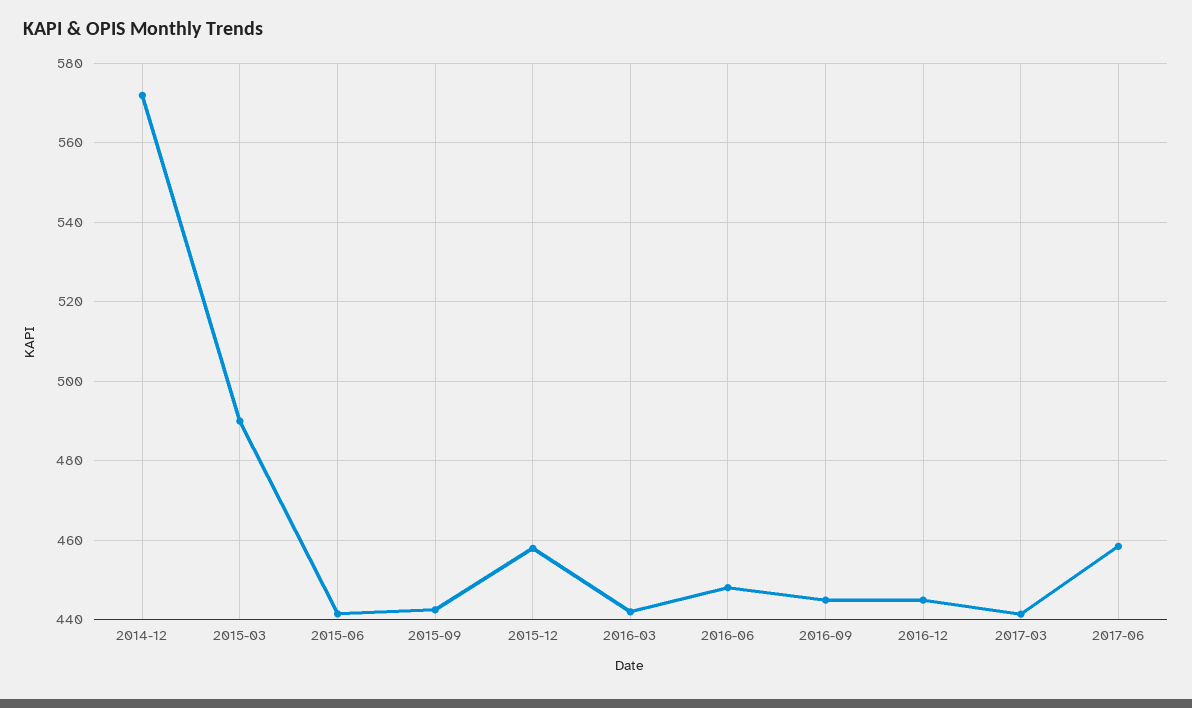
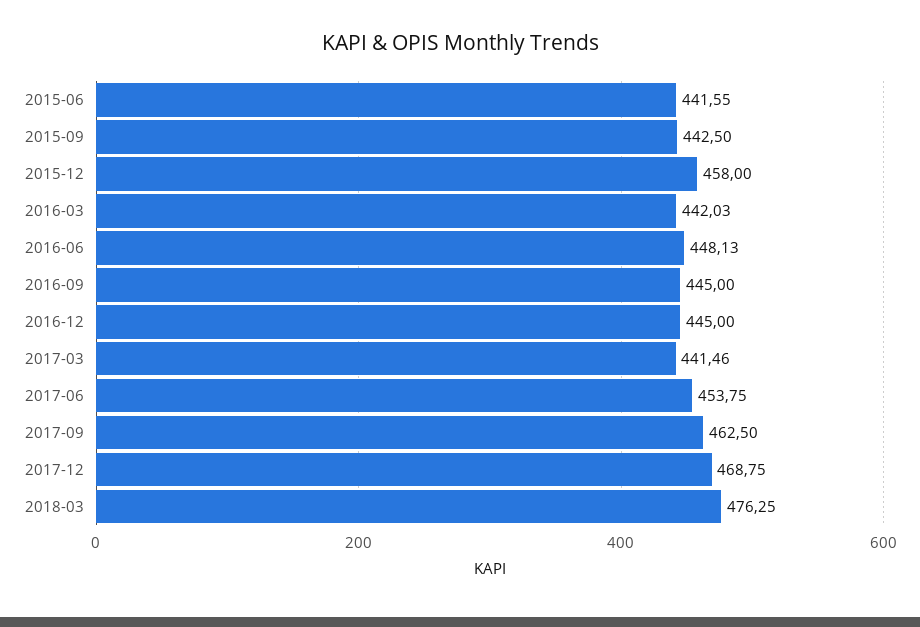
2014-12: 572 -> none
2015-03: 490 -> none
2017-06: 458 -> 453.75
2017-09: none -> 462.5
2017-12: none -> 468.75
2018-03: none -> 476.25

